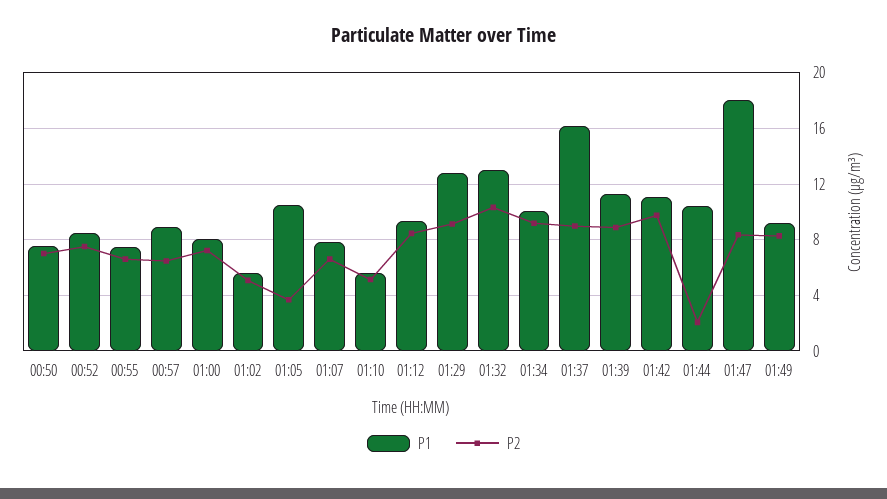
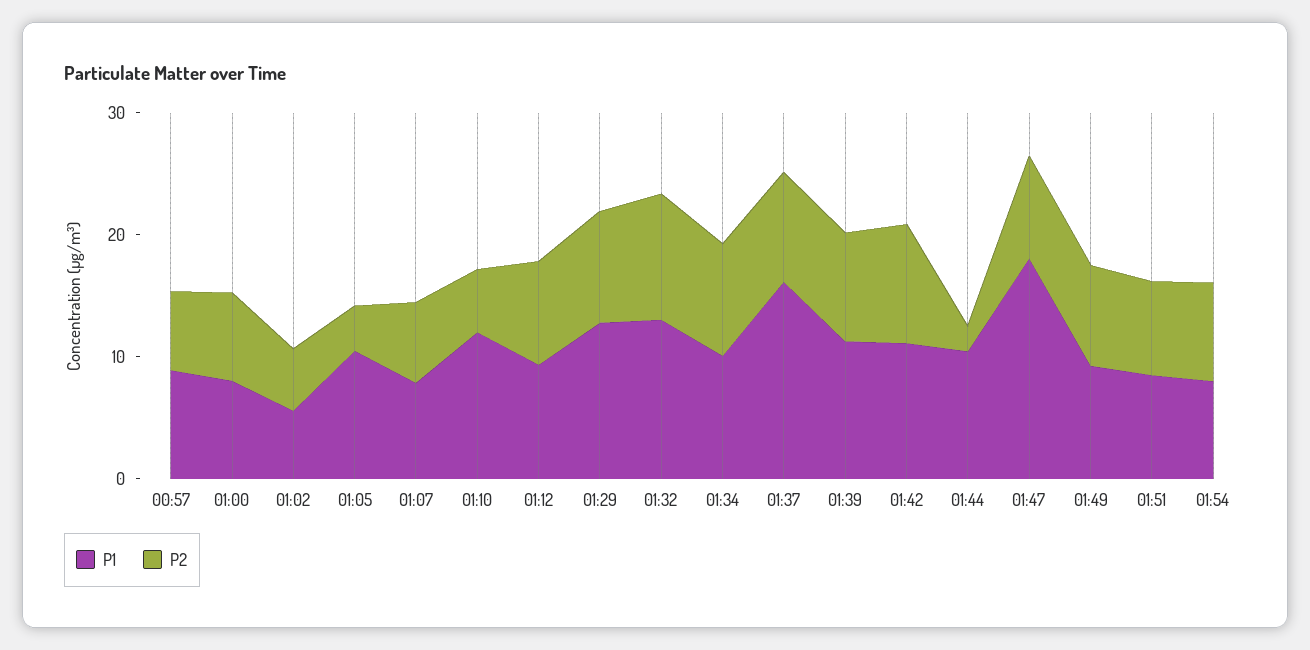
P1, 00:50: 7.5 -> none
P2, 00:50: 7 -> none
P1, 00:52: 8.5 -> none
P2, 00:52: 7.5 -> none
P1, 00:55: 7.5 -> none
P2, 00:55: 6.5 -> none
P1, 01:10: 5.5 -> 12
P1, 01:51: none -> 8
P2, 01:51: none -> 8
P1, 01:54: none -> 8
P2, 01:54: none -> 8

